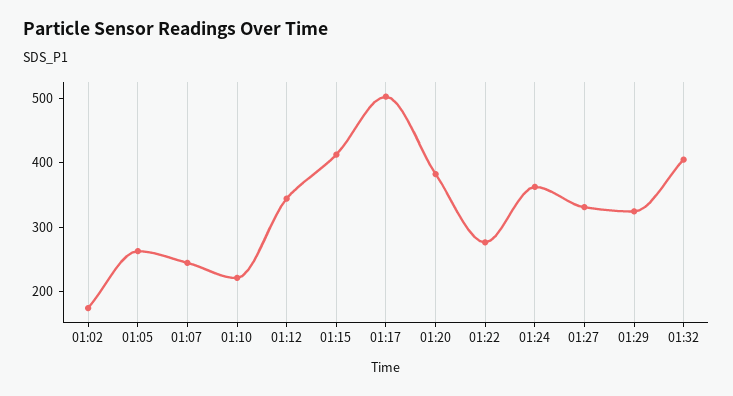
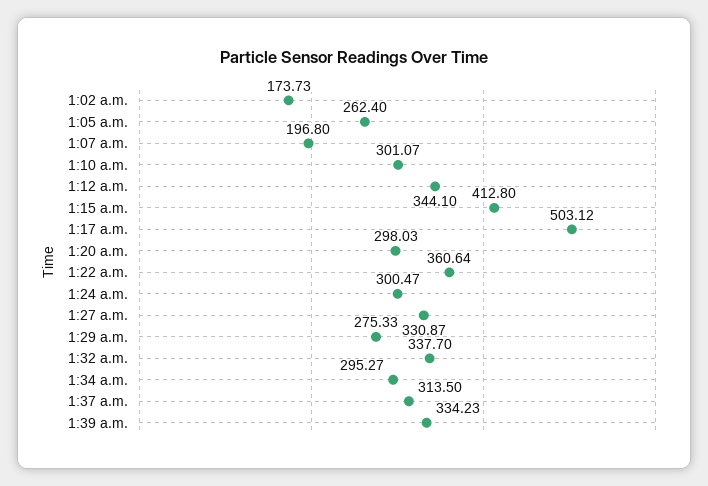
01:07: 240 -> 196.8
01:10: 220 -> 301.07
01:20: 380 -> 298.03
01:22: 280 -> 360.64
01:24: 360 -> 300.47
01:29: 320 -> 275.33
01:32: 400 -> 337.7
1:34 a.m.: none -> 295.27
1:37 a.m.: none -> 313.5
1:39 a.m.: none -> 334.23

